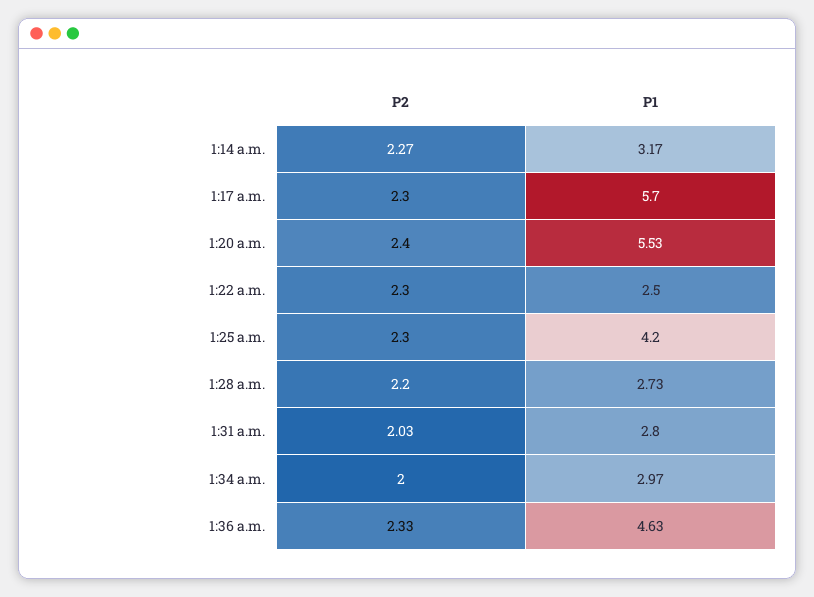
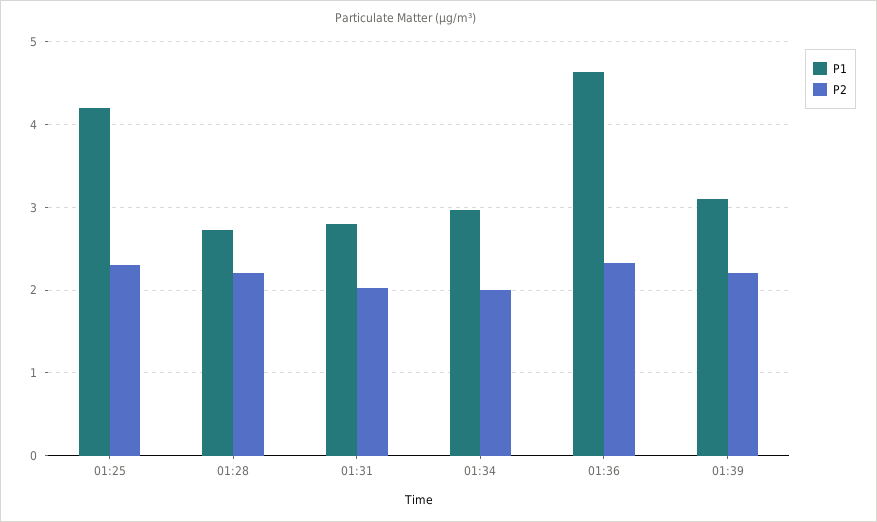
P2, 1:14 a.m.: 2.27 -> none
P1, 1:14 a.m.: 3.17 -> none
P2, 1:17 a.m.: 2.3 -> none
P1, 1:17 a.m.: 5.7 -> none
P2, 1:20 a.m.: 2.4 -> none
P1, 1:20 a.m.: 5.53 -> none
P2, 1:22 a.m.: 2.3 -> none
P1, 1:22 a.m.: 2.5 -> none
P1, 01:39: none -> 3.1
P2, 01:39: none -> 2.2

